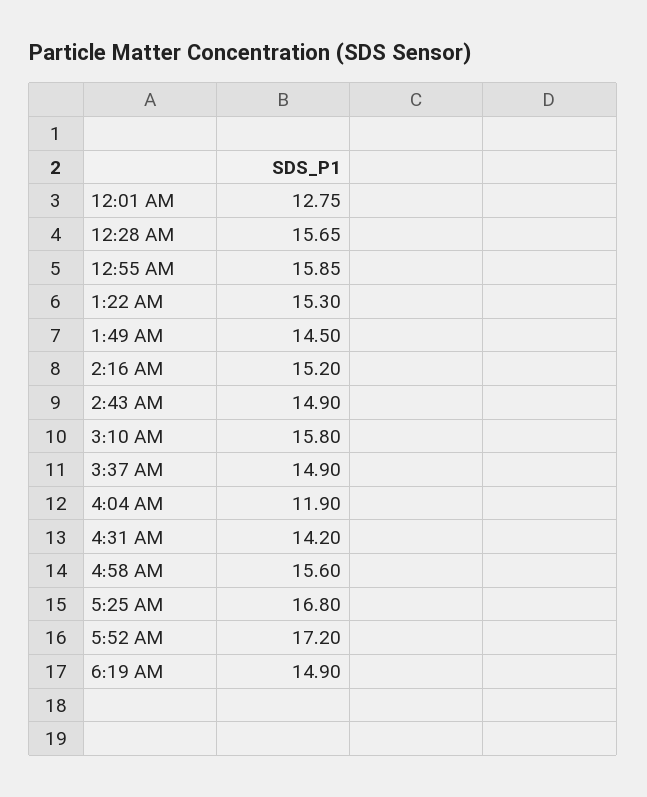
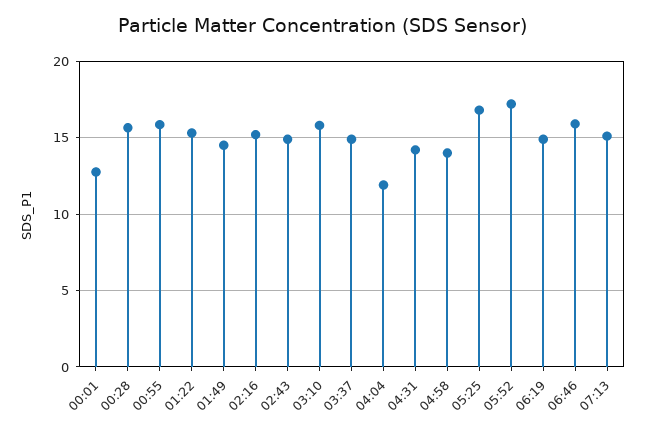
4:58 AM: 15.6 -> 14
06:46: none -> 16
07:13: none -> 15

